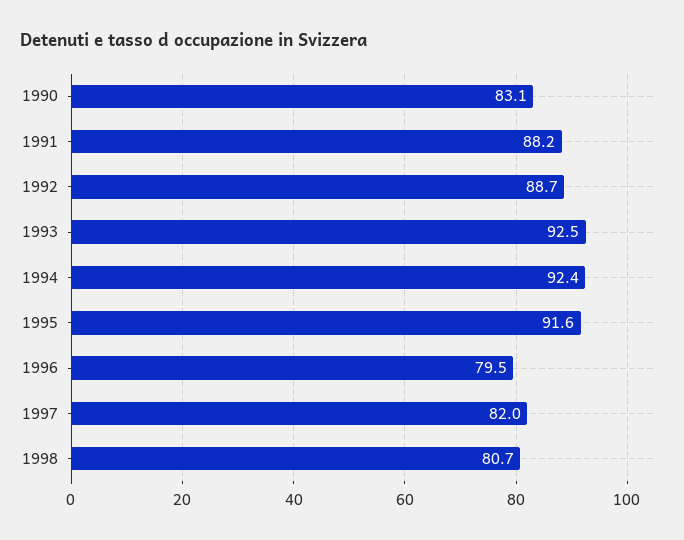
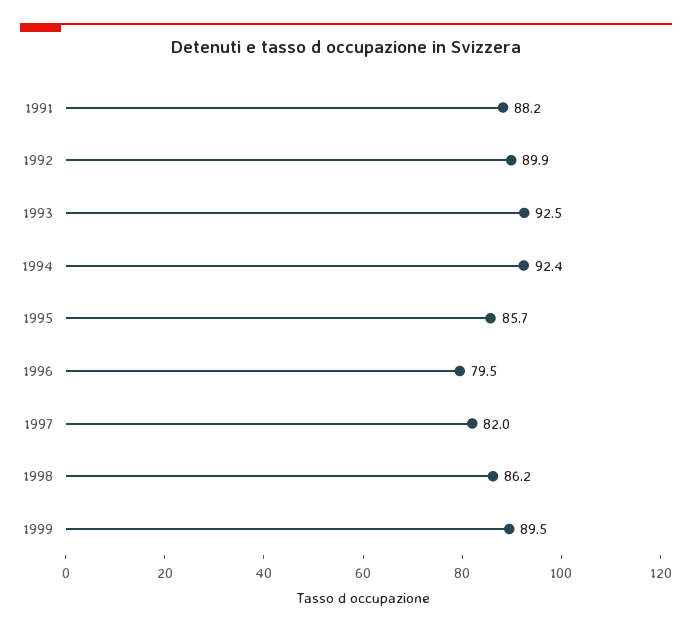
1990: 83.1 -> none
1992: 88.7 -> 89.9
1995: 91.6 -> 85.7
1998: 80.7 -> 86.2
1999: none -> 89.5

